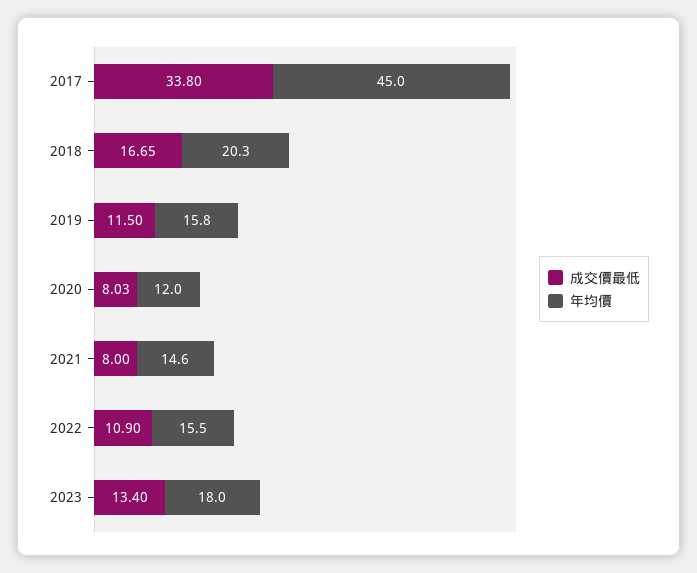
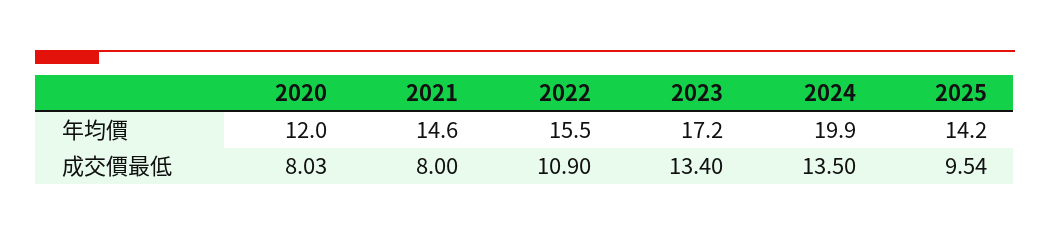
成交價最低, 2017: 33.8 -> none
年均價, 2017: 45 -> none
成交價最低, 2018: 16.65 -> none
年均價, 2018: 20.3 -> none
成交價最低, 2019: 11.5 -> none
年均價, 2019: 15.8 -> none
年均價, 2023: 18 -> 17.2
年均價, 2024: none -> 19.9
年均價, 2025: none -> 14.2
成交價最低, 2024: none -> 13.5
成交價最低, 2025: none -> 9.54

